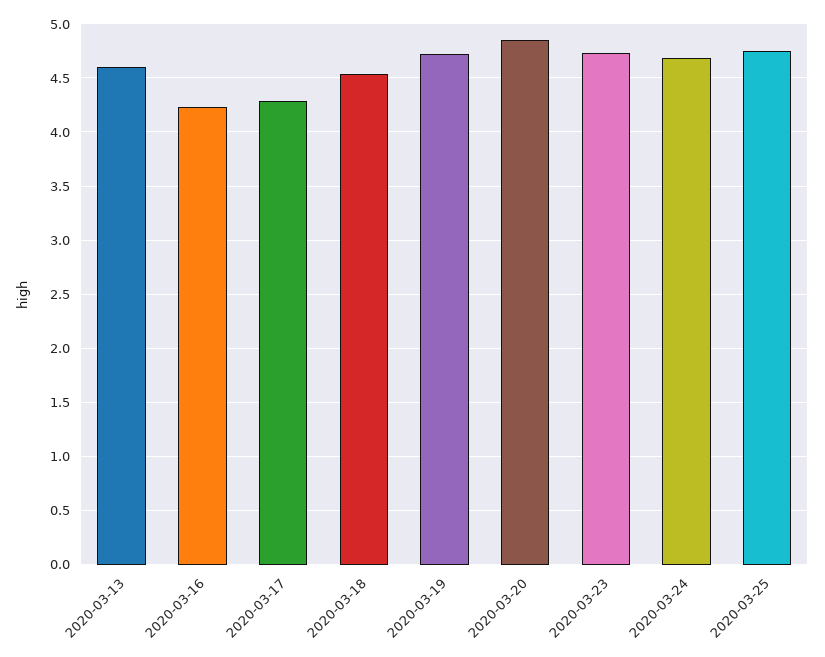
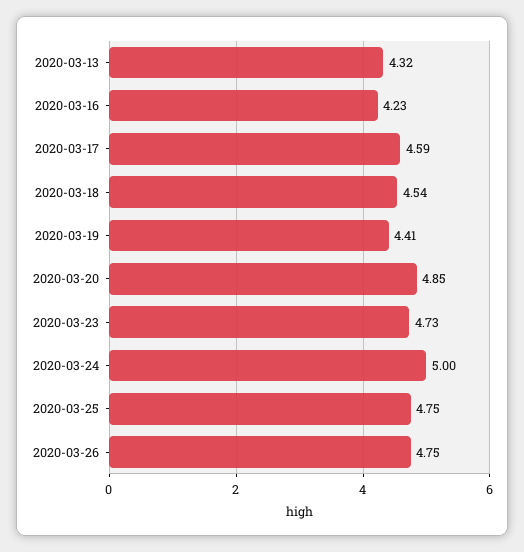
2020-03-13: 4.6 -> 4.32
2020-03-17: 4.3 -> 4.59
2020-03-19: 4.7 -> 4.41
2020-03-24: 4.7 -> 5
2020-03-26: none -> 4.75

